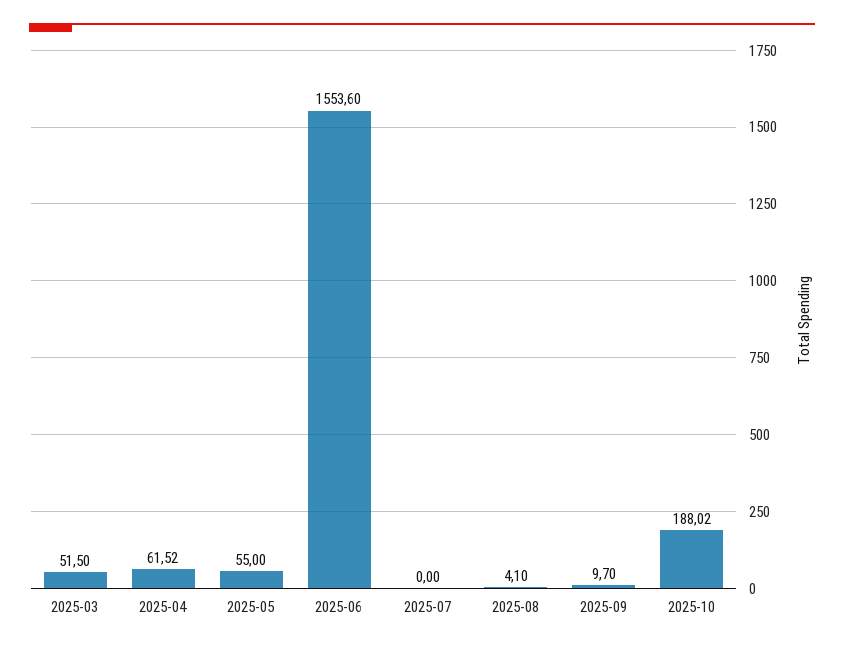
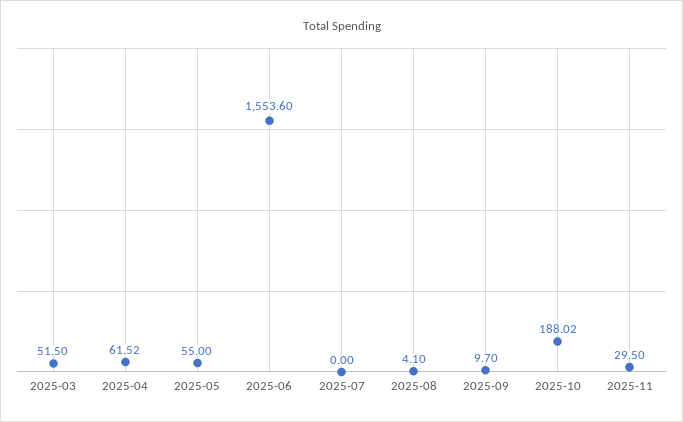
2025-11: none -> 29.5

